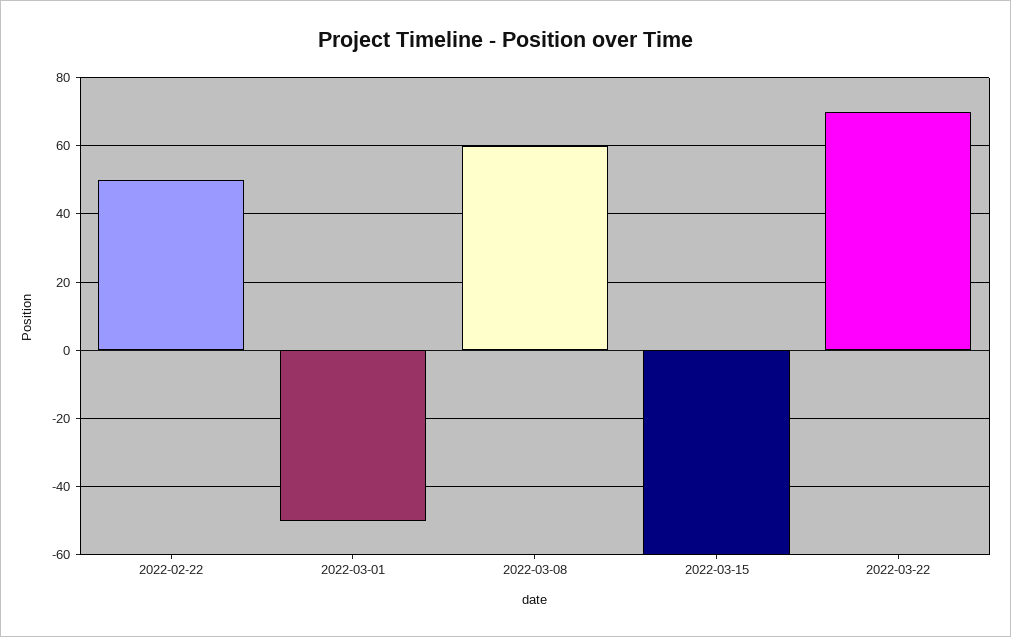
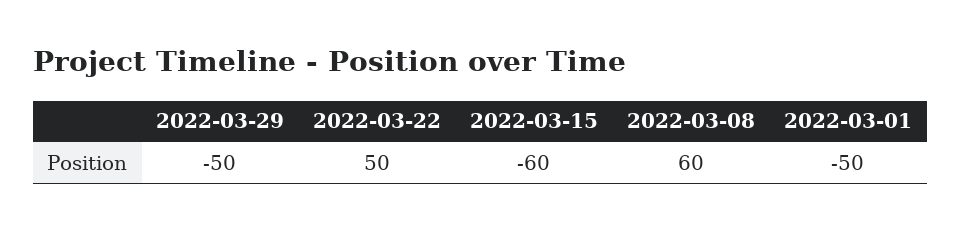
2022-02-22: 50 -> none
2022-03-22: 70 -> 50
2022-03-29: none -> -50

